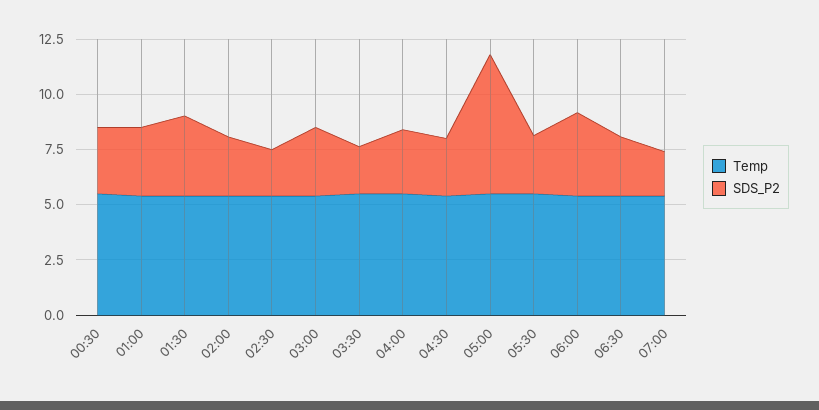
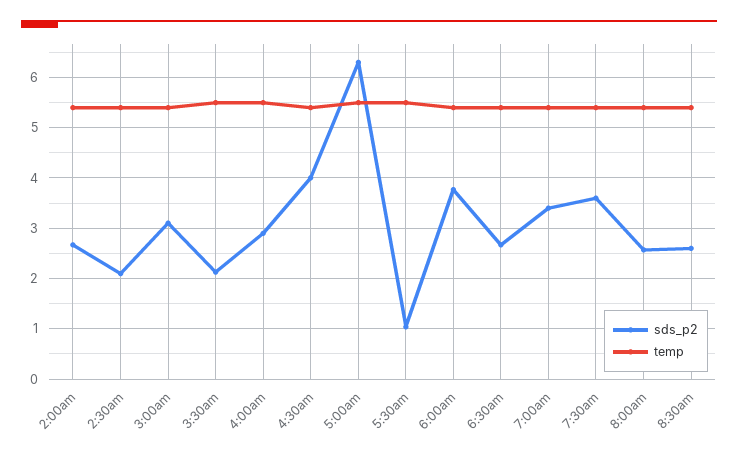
Temp, 00:30: 5.5 -> none
SDS_P2, 00:30: 3 -> none
Temp, 01:00: 5.5 -> none
SDS_P2, 01:00: 3 -> none
Temp, 01:30: 5.5 -> none
SDS_P2, 01:30: 3.5 -> none
SDS_P2, 04:30: 2.5 -> 4
SDS_P2, 05:30: 2.5 -> 1
SDS_P2, 07:00: 2 -> 3.4
SDS_P2, 7:30am: none -> 3.6
Temp, 7:30am: none -> 5.4
SDS_P2, 8:00am: none -> 2.6
Temp, 8:00am: none -> 5.4
SDS_P2, 8:30am: none -> 2.6
Temp, 8:30am: none -> 5.4

